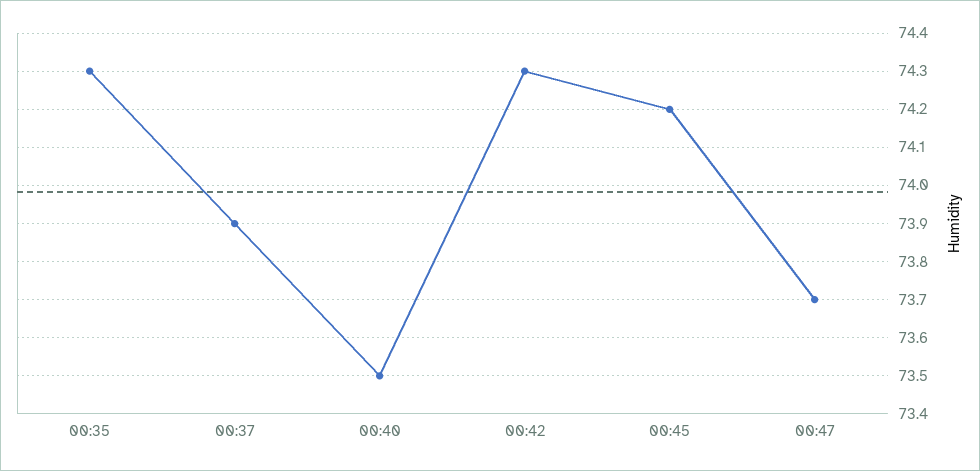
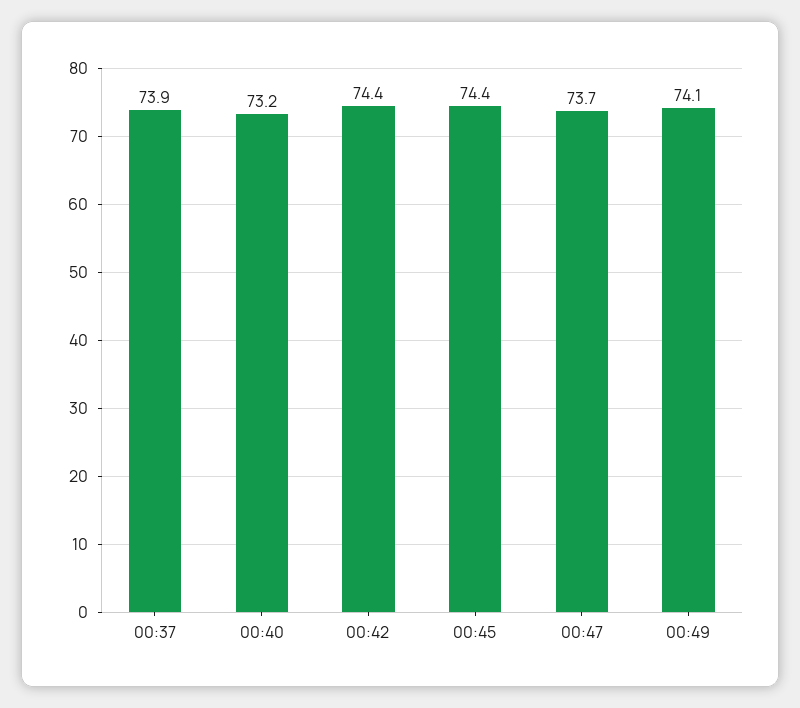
00:35: 74.3 -> none
00:40: 73.5 -> 73.2
00:42: 74.3 -> 74.4
00:45: 74.2 -> 74.4
00:49: none -> 74.1

